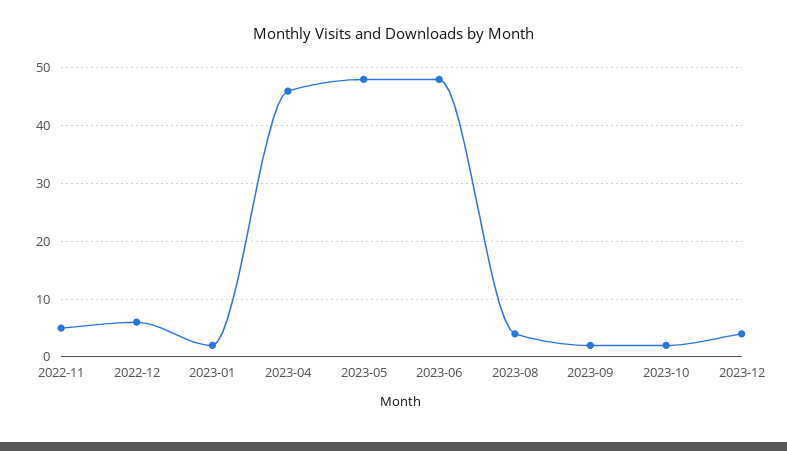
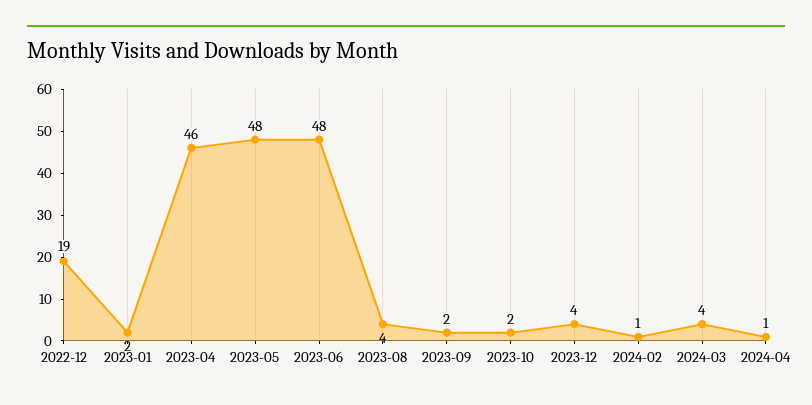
2022-11: 5 -> none
2022-12: 5 -> 19
2024-02: none -> 1
2024-03: none -> 4
2024-04: none -> 1

